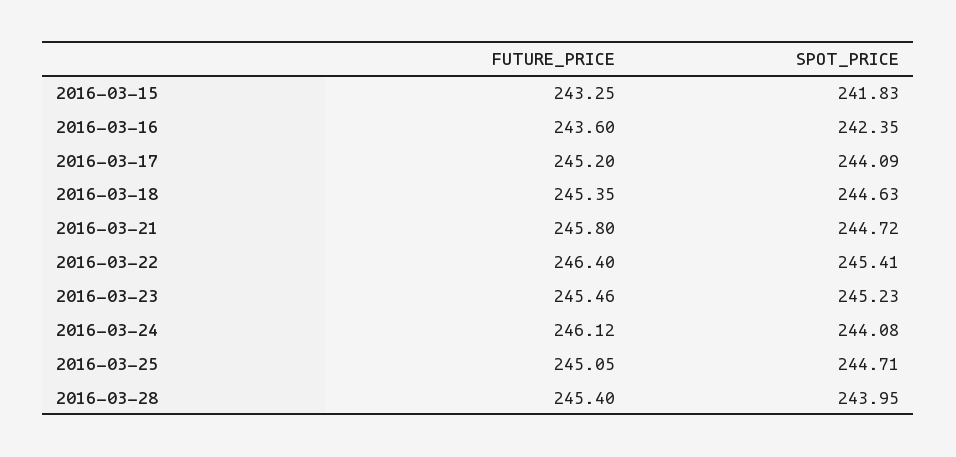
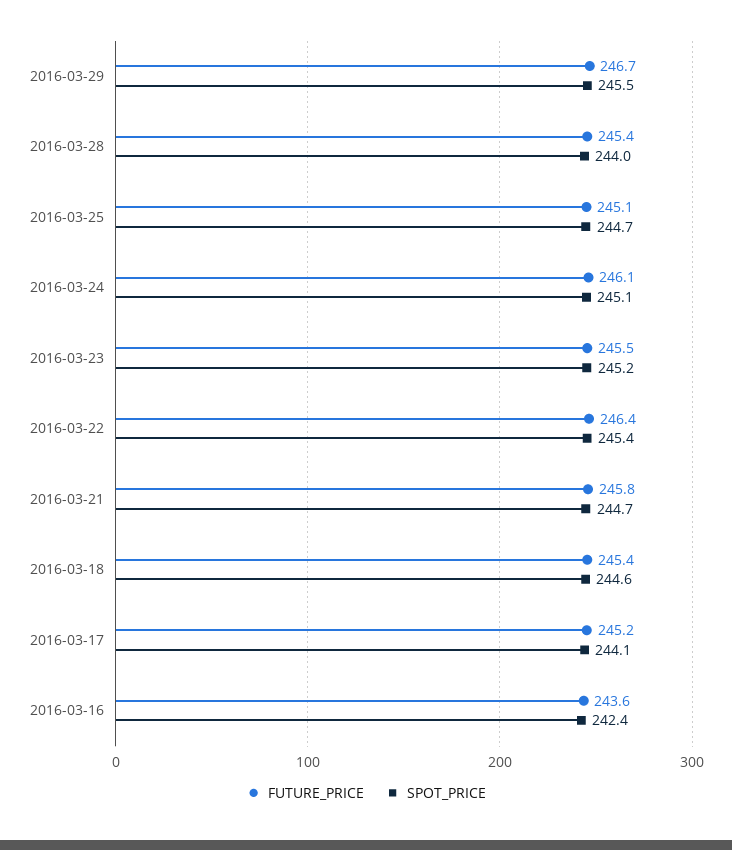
FUTURE_PRICE, 2016-03-15: 243.25 -> none
SPOT_PRICE, 2016-03-15: 241.83 -> none
SPOT_PRICE, 2016-03-24: 244.08 -> 245.1
FUTURE_PRICE, 2016-03-29: none -> 246.7
SPOT_PRICE, 2016-03-29: none -> 245.5

